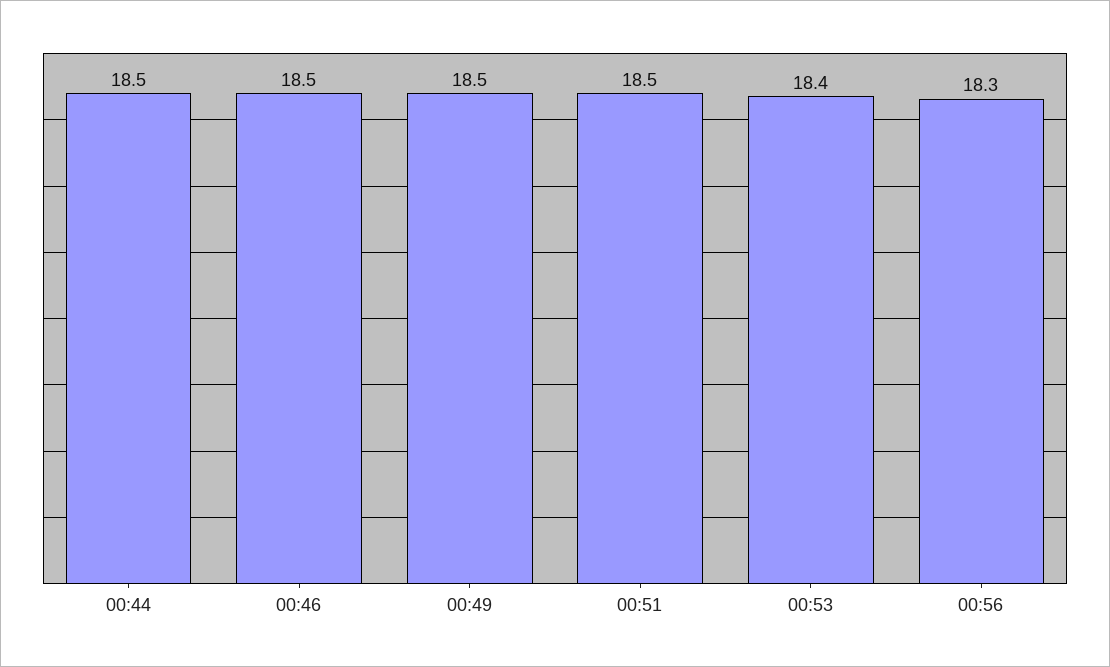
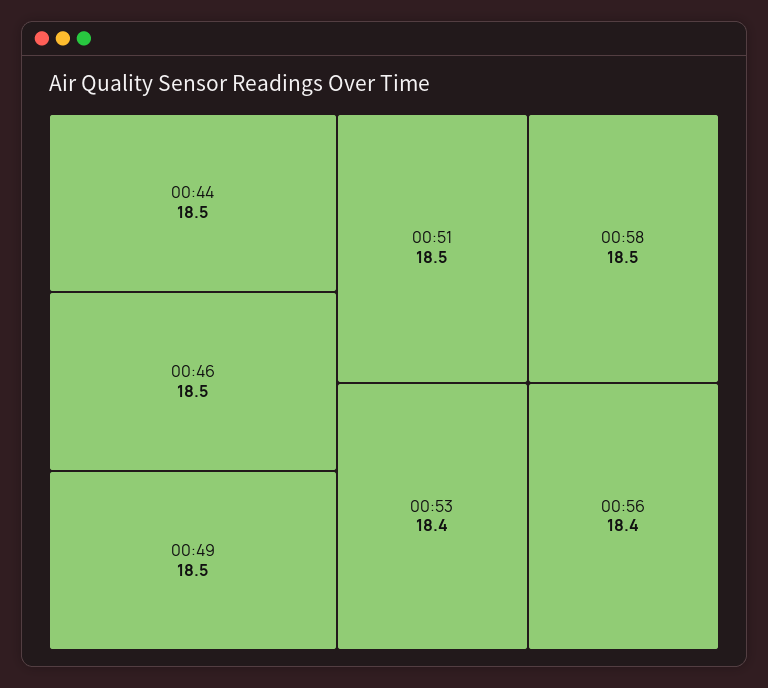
00:56: 18.3 -> 18.4
00:58: none -> 18.5

